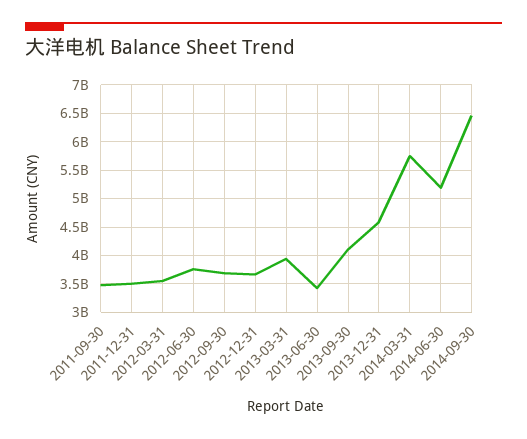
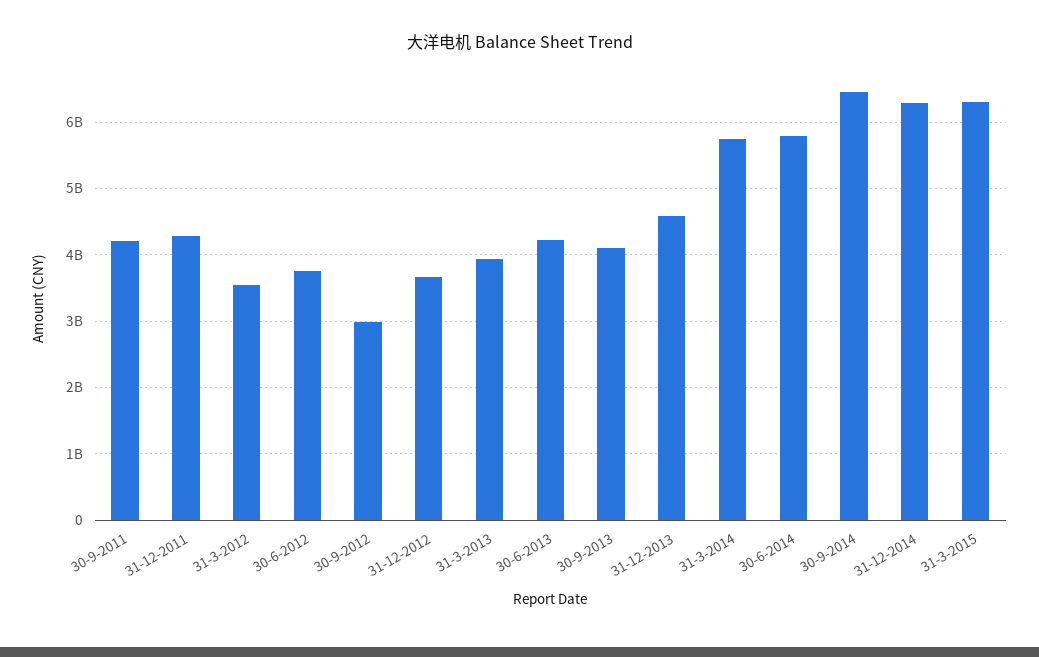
2011-09-30: 3500000000 -> 4200000000
2011-12-31: 3500000000 -> 4300000000
2012-09-30: 3750000000 -> 3000000000
2013-06-30: 3500000000 -> 4200000000
2014-06-30: 5250000000 -> 5800000000
31-12-2014: none -> 6300000000
31-3-2015: none -> 6300000000

